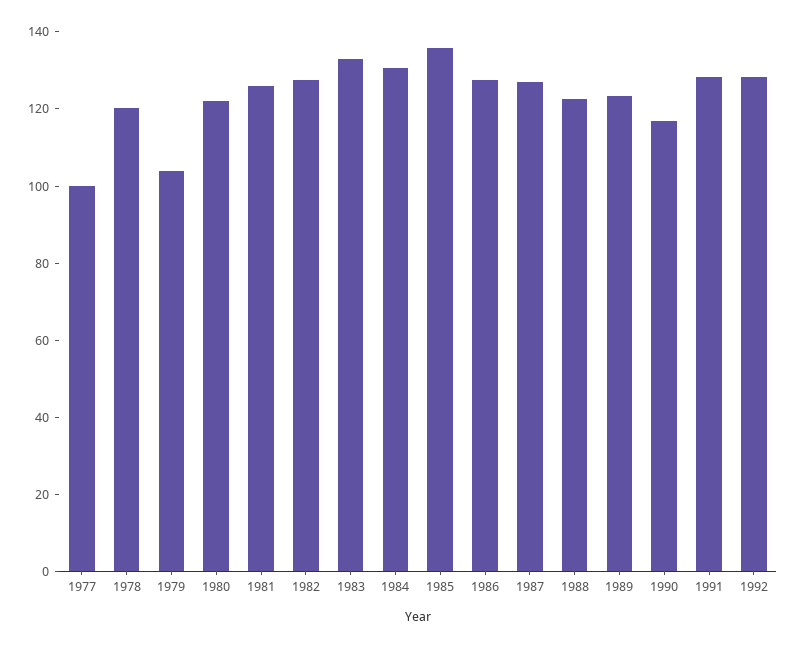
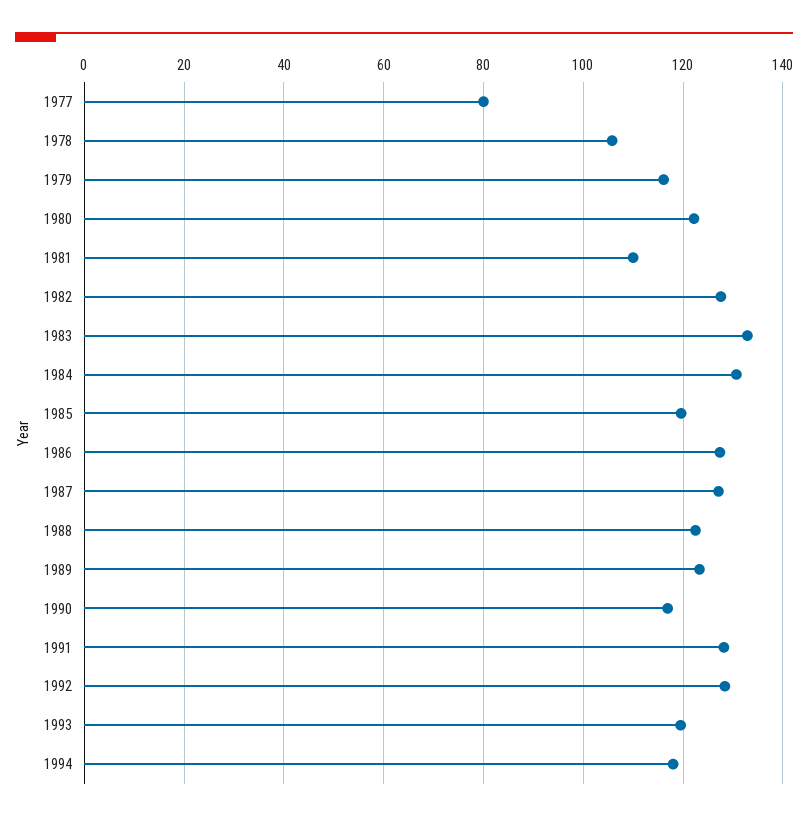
1977: 100 -> 80
1978: 120 -> 106
1979: 105 -> 116
1981: 125 -> 110
1985: 135 -> 120
1993: none -> 120
1994: none -> 118

